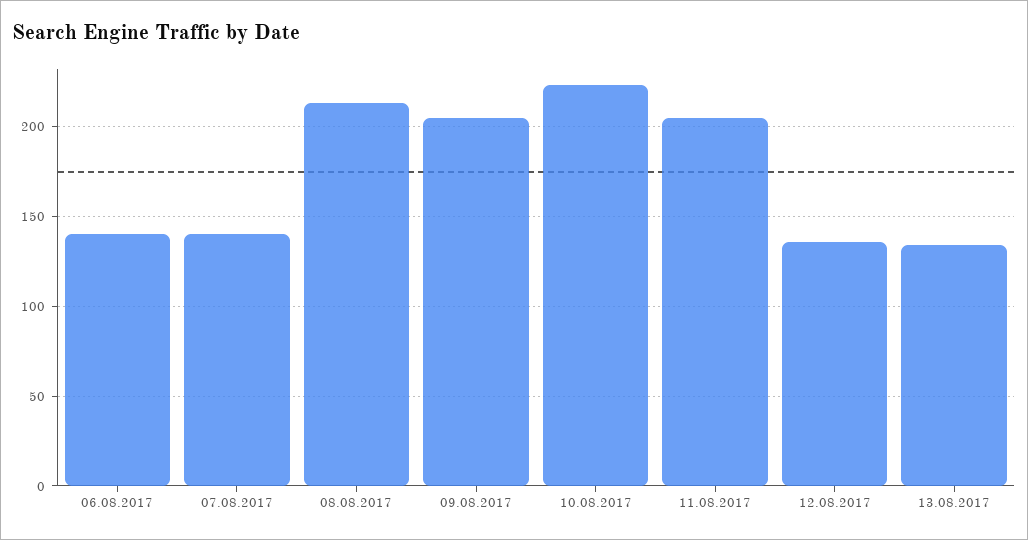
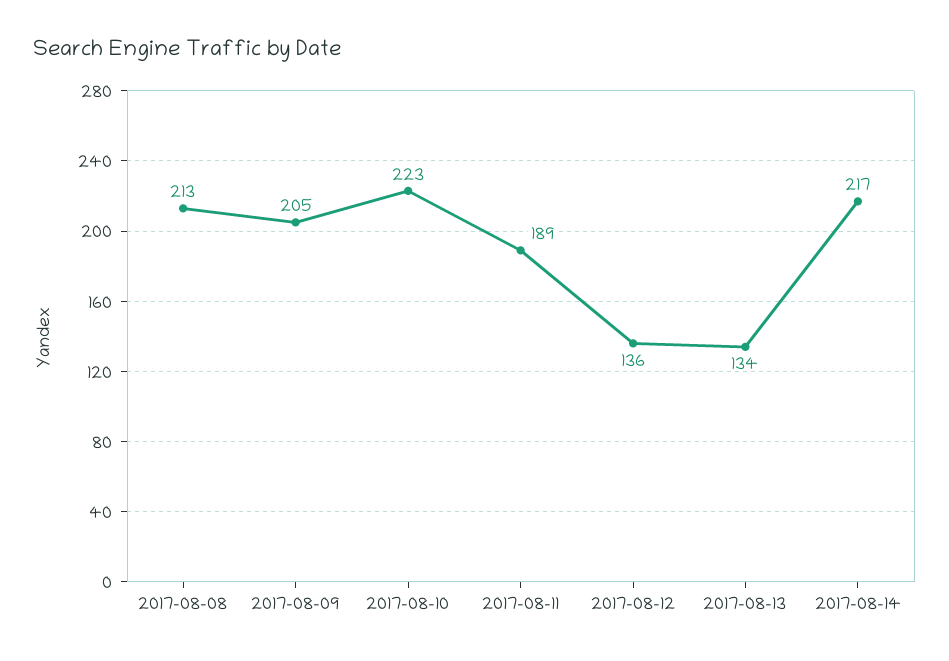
06.08.2017: 140 -> none
07.08.2017: 140 -> none
11.08.2017: 205 -> 189
2017-08-14: none -> 217

